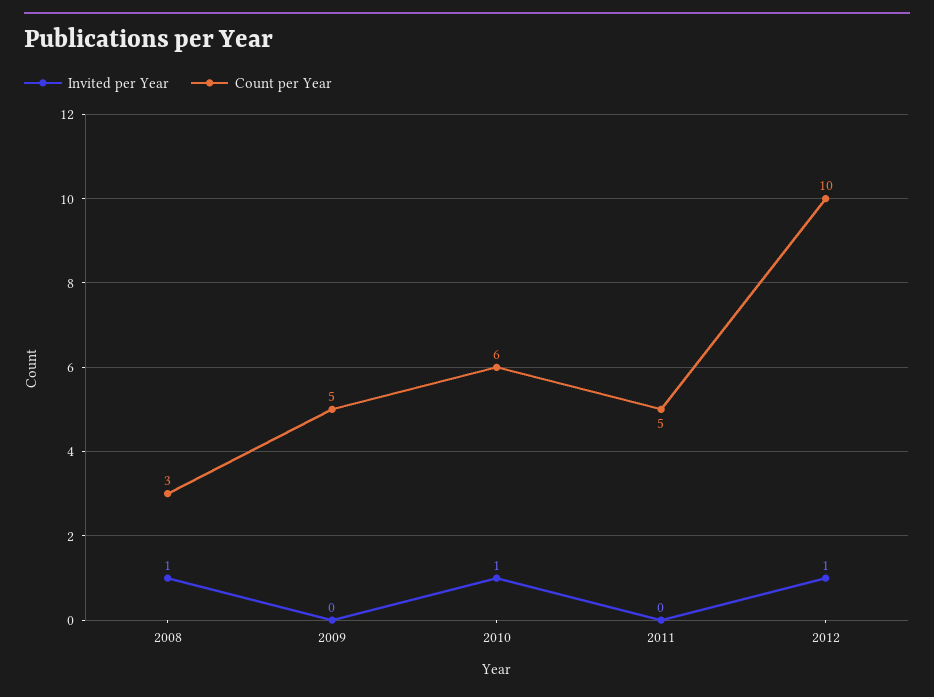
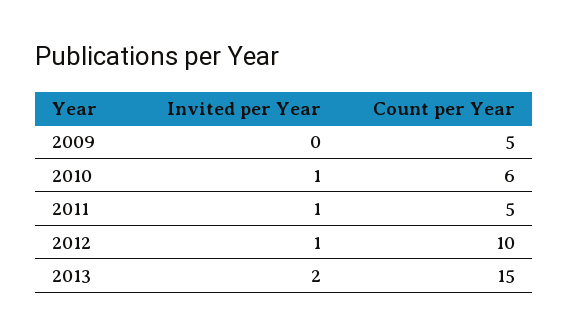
Invited per Year, 2008: 1 -> none
Count per Year, 2008: 3 -> none
Invited per Year, 2011: 0 -> 1
Invited per Year, 2013: none -> 2
Count per Year, 2013: none -> 15

